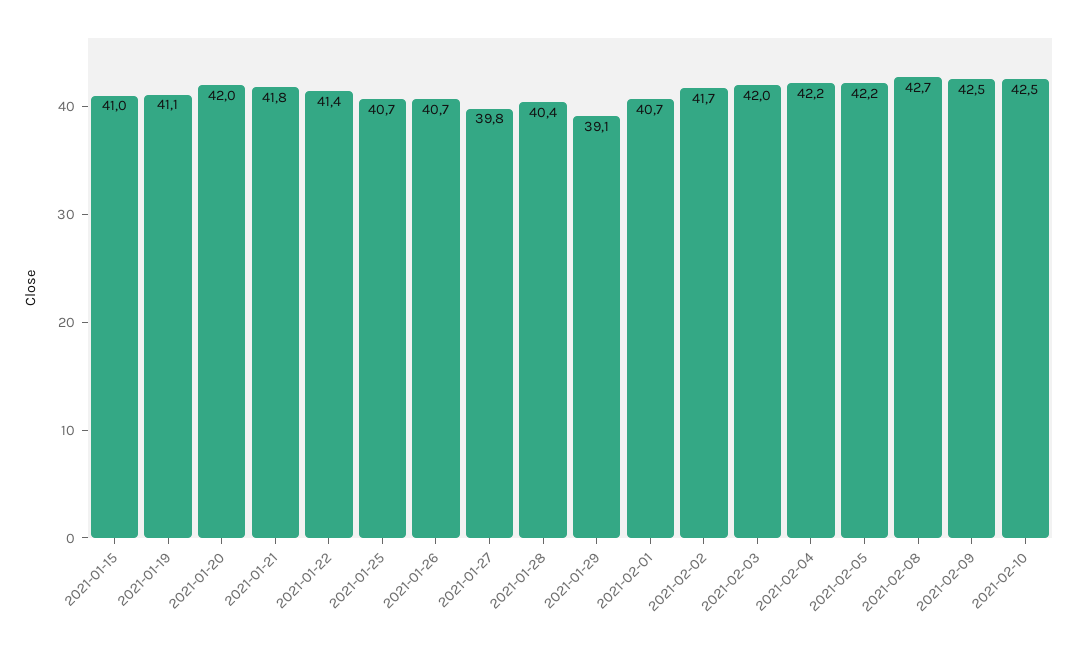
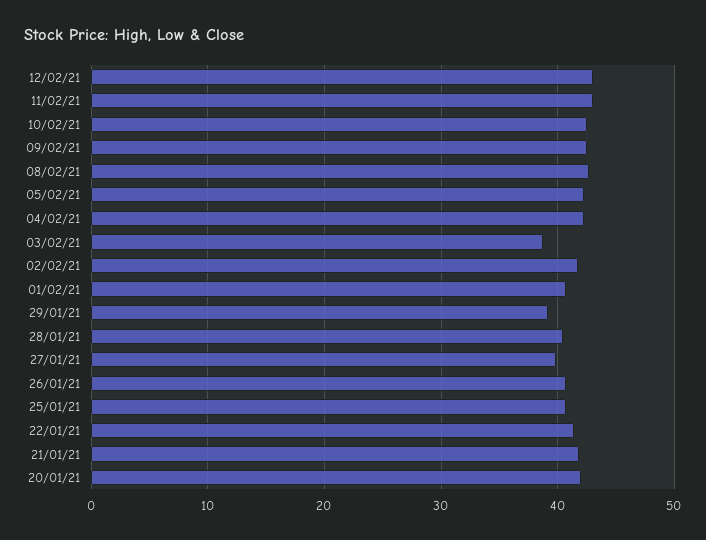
2021-01-15: 41 -> none
2021-01-19: 41.1 -> none
2021-02-03: 42 -> 39
12/02/21: none -> 43
11/02/21: none -> 43

